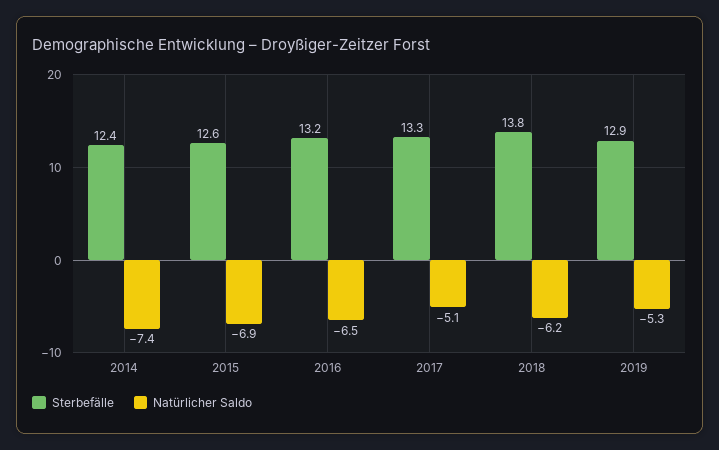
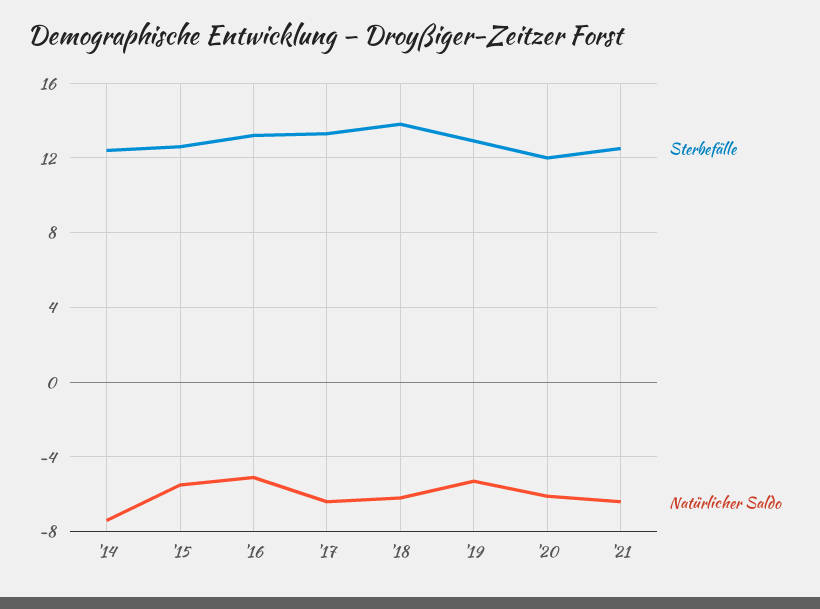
Natürlicher Saldo, 2015: -6.9 -> -5.5
Natürlicher Saldo, 2016: -6.5 -> -5
Natürlicher Saldo, 2017: -5.1 -> -6.5
Sterbefälle, '20: none -> 12
Natürlicher Saldo, '20: none -> -6
Sterbefälle, '21: none -> 12.5
Natürlicher Saldo, '21: none -> -6.5

